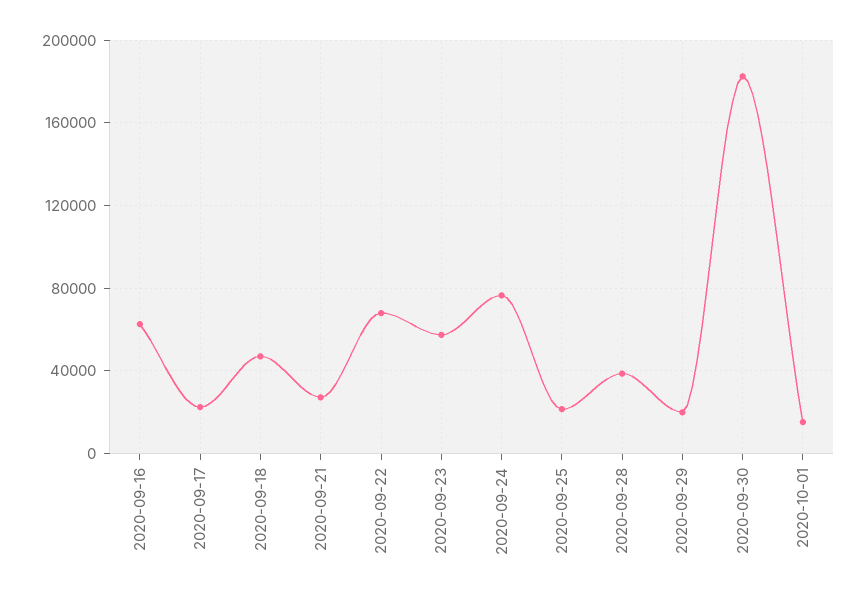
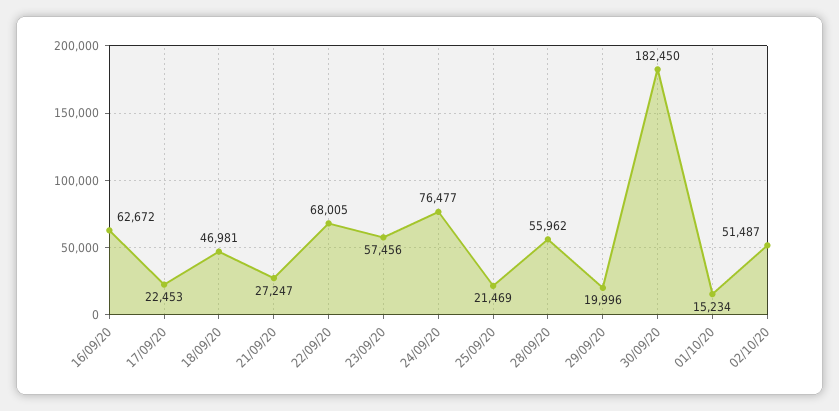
2020-09-28: 40000 -> 55962
02/10/20: none -> 51487

